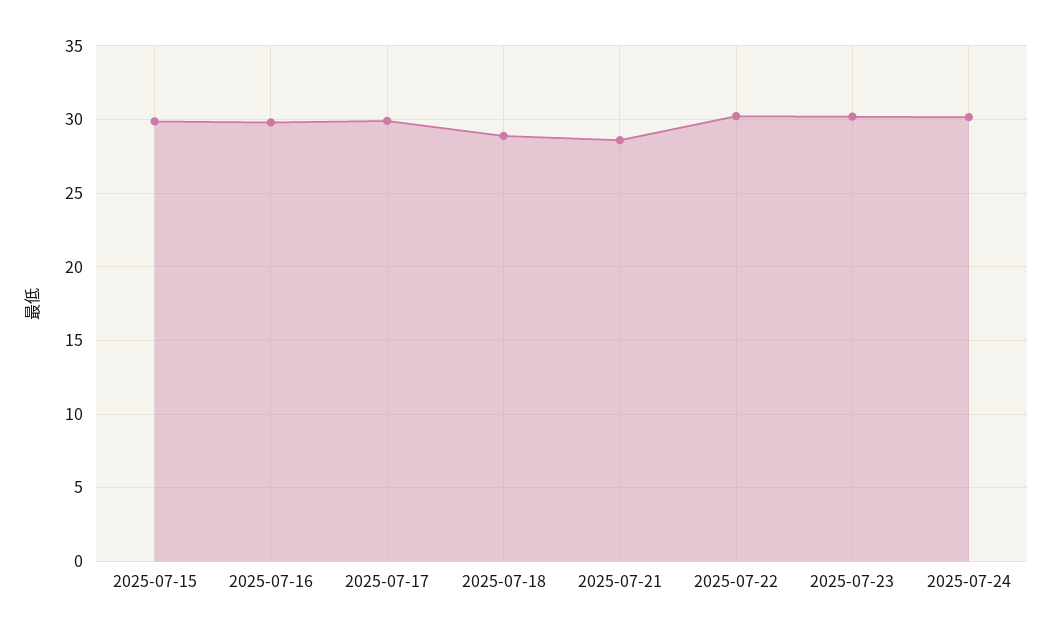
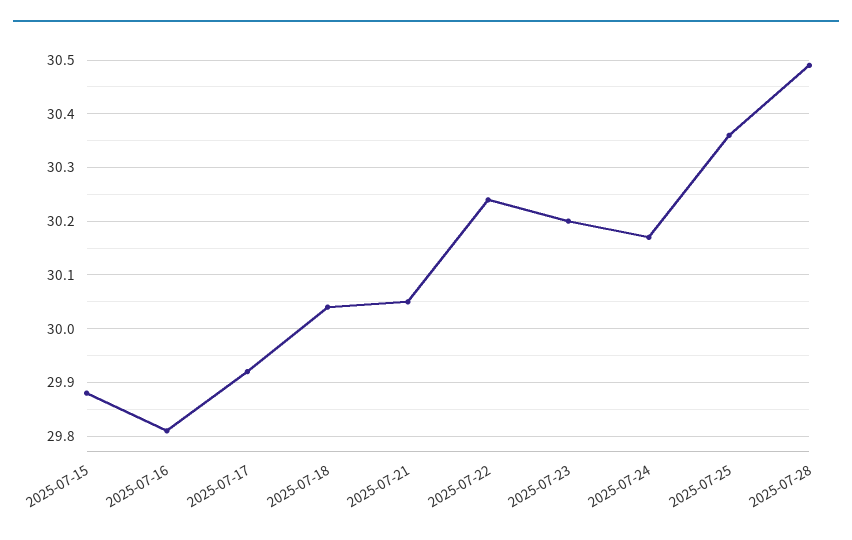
2025-07-18: 29 -> 30.05
2025-07-21: 28.5 -> 30.05
2025-07-25: none -> 30.35
2025-07-28: none -> 30.5

